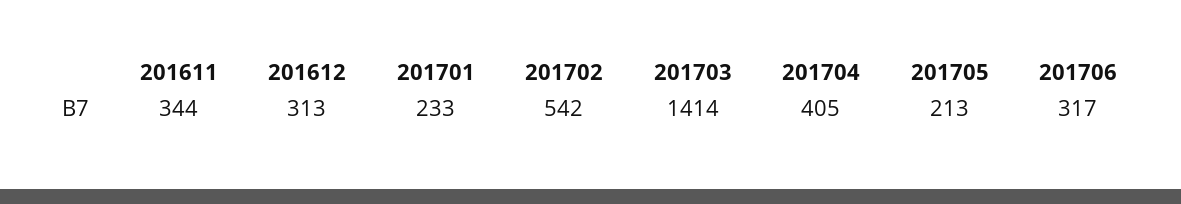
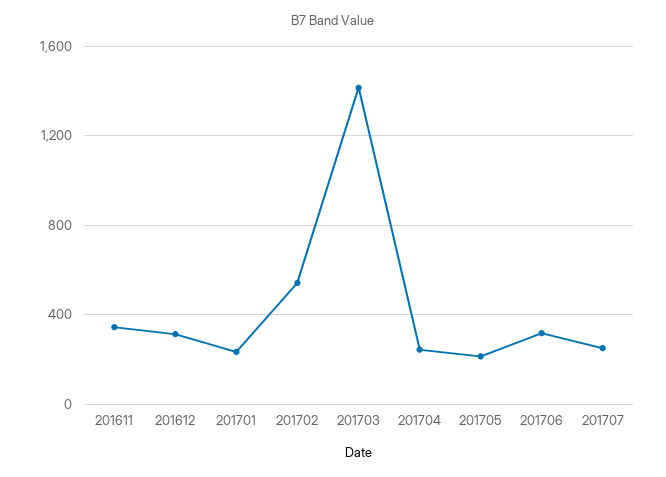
201704: 405 -> 250
201707: none -> 250

